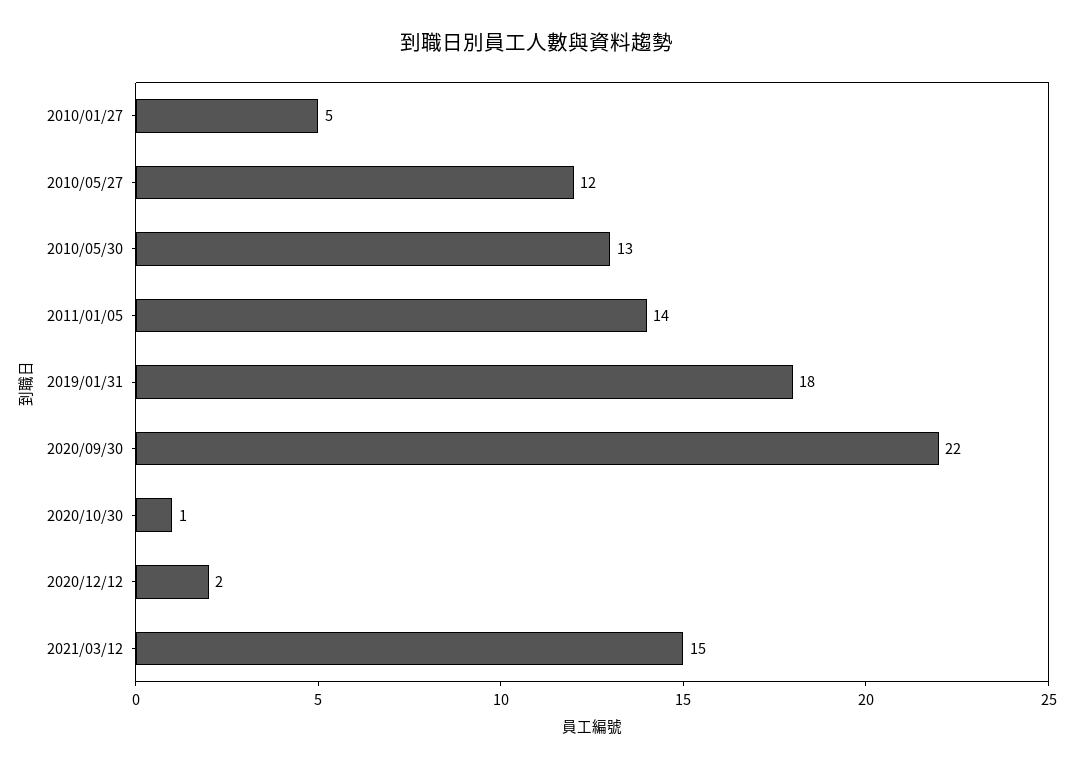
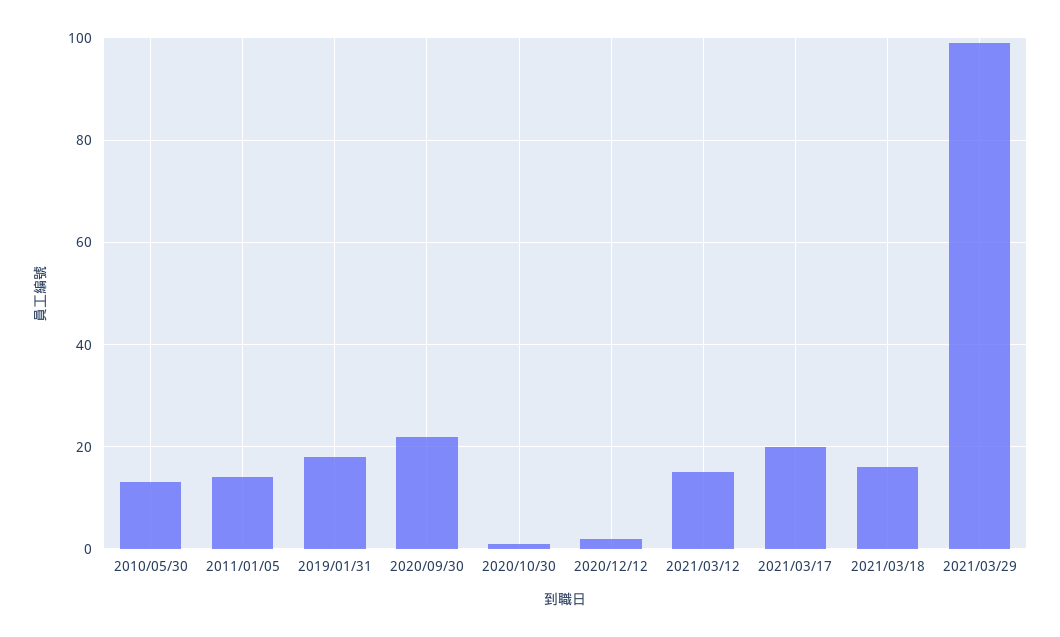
2010/01/27: 5 -> none
2010/05/27: 12 -> none
2021/03/17: none -> 20
2021/03/18: none -> 15
2021/03/29: none -> 100

